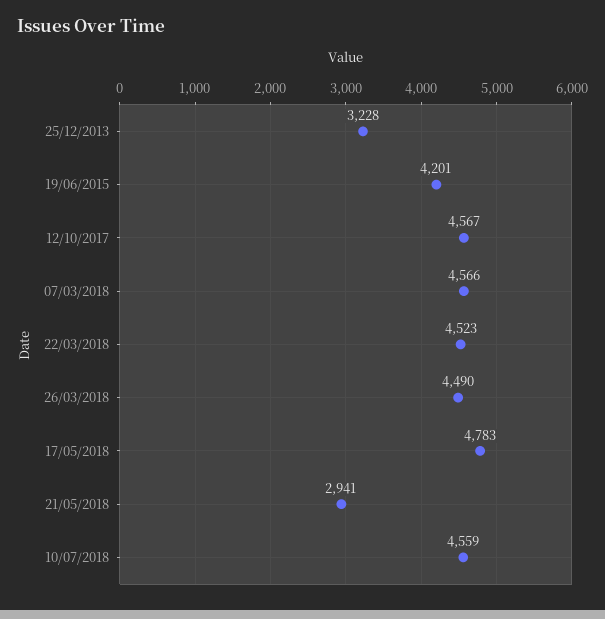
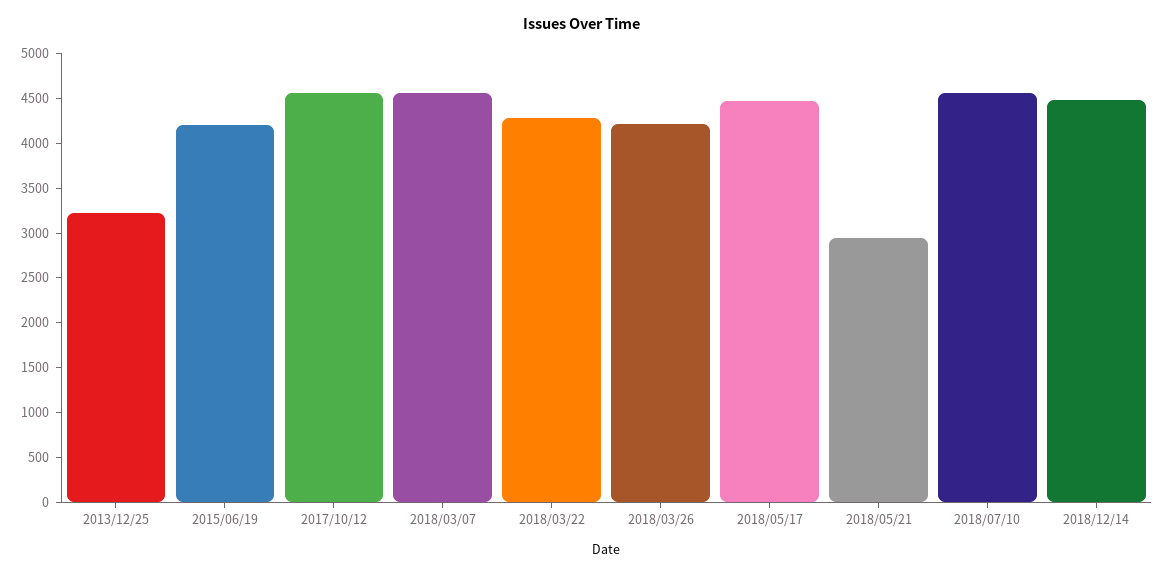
22/03/2018: 4523 -> 4300
26/03/2018: 4490 -> 4200
17/05/2018: 4783 -> 4500
2018/12/14: none -> 4500

